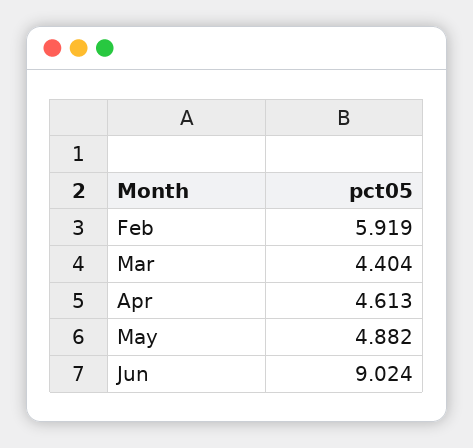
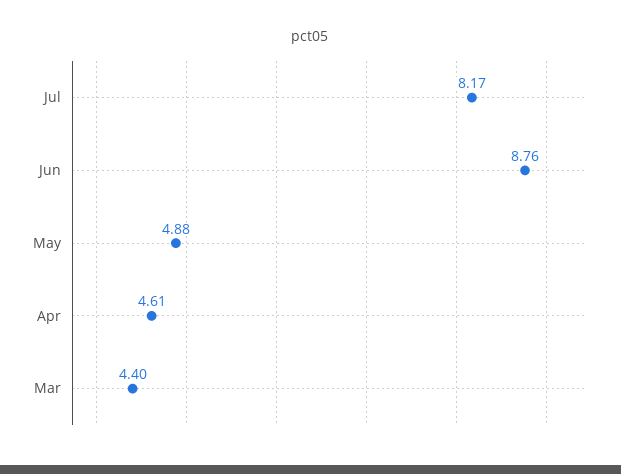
Feb: 5.919 -> none
Jun: 9.024 -> 8.76
Jul: none -> 8.17

